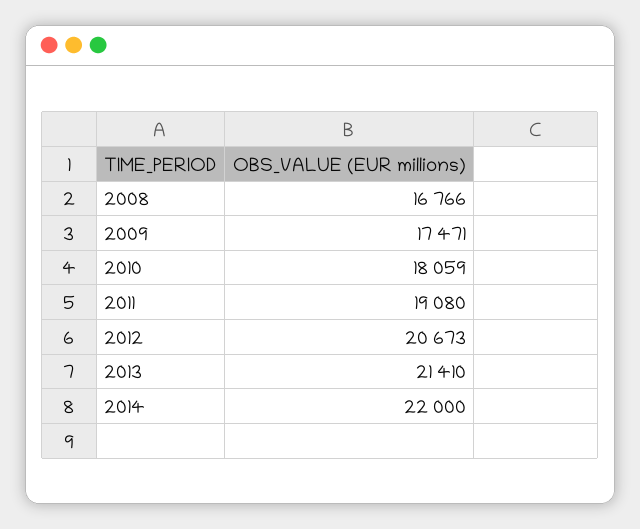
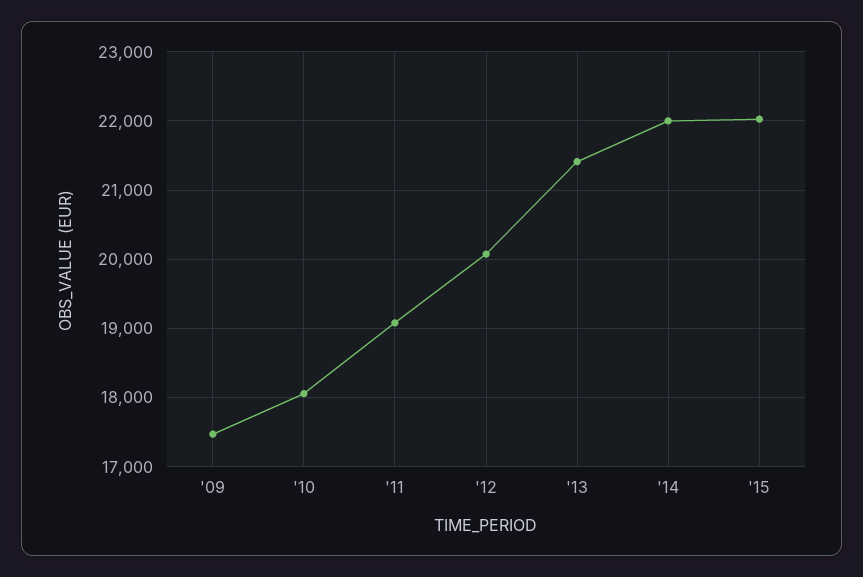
2008: 16766 -> none
2012: 20673 -> 20100
'15: none -> 22000

